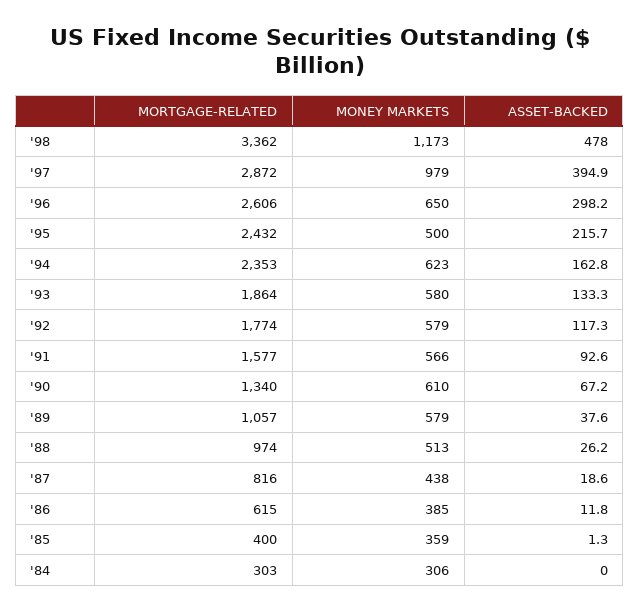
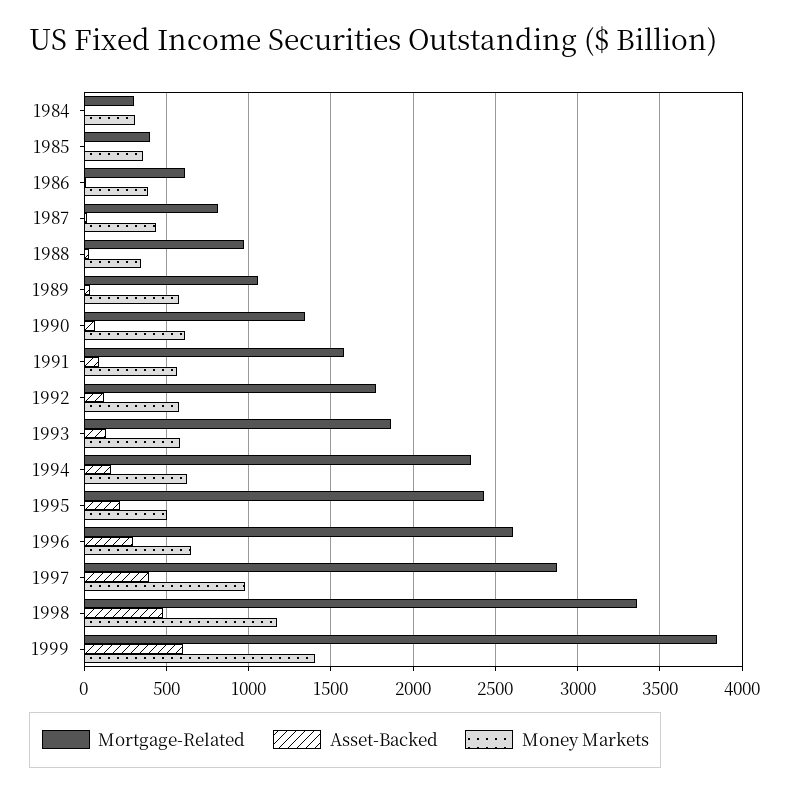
MONEY MARKETS, '88: 513 -> 350
MORTGAGE-RELATED, 1999: none -> 3850
ASSET-BACKED, 1999: none -> 600
MONEY MARKETS, 1999: none -> 1400

